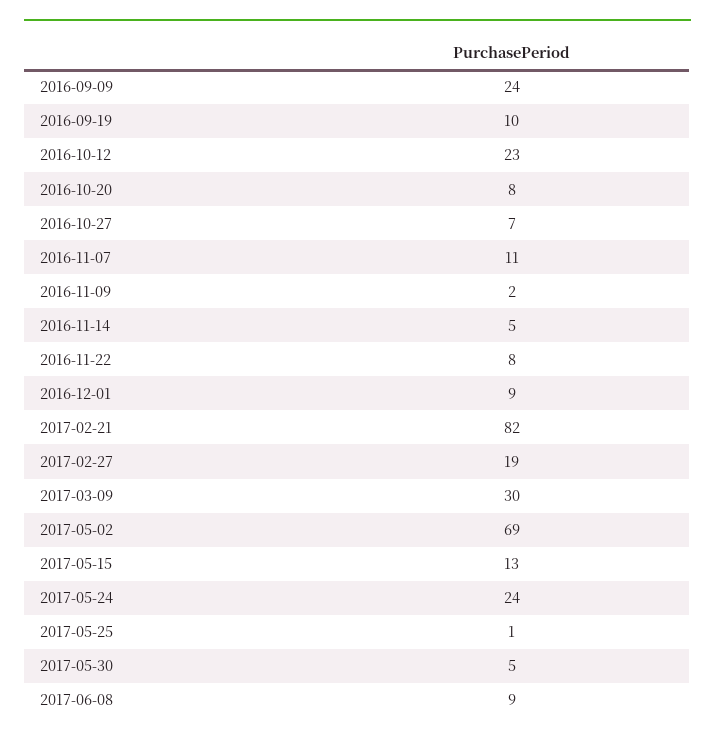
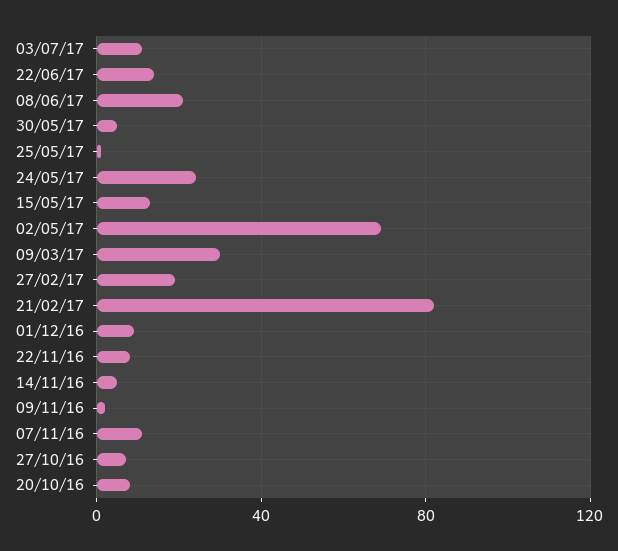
2016-09-09: 24 -> none
2016-09-19: 10 -> none
2016-10-12: 23 -> none
2017-06-08: 9 -> 20
03/07/17: none -> 10
22/06/17: none -> 15

